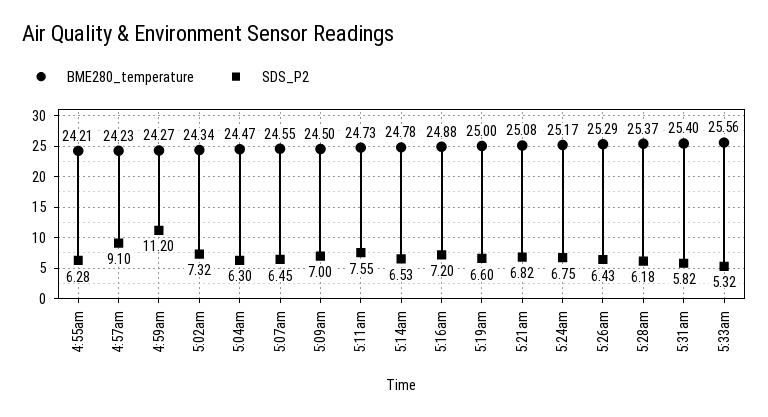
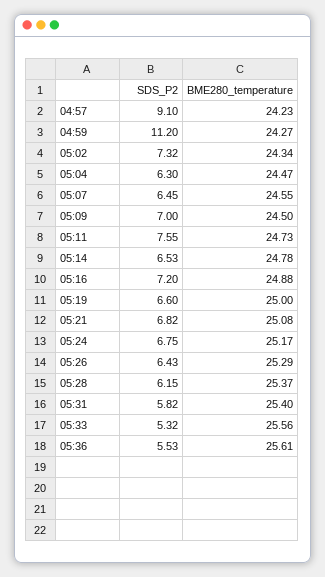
BME280_temperature, 4:55am: 24.21 -> none
SDS_P2, 4:55am: 6.28 -> none
SDS_P2, 5:28am: 6.18 -> 6.15
SDS_P2, 05:36: none -> 5.53
BME280_temperature, 05:36: none -> 25.61

